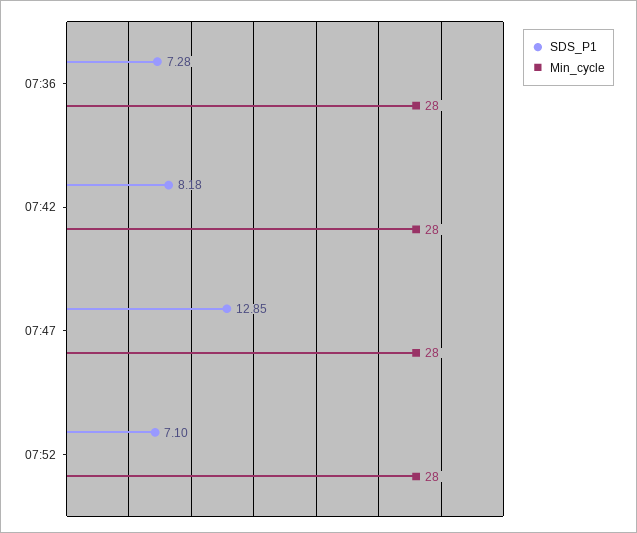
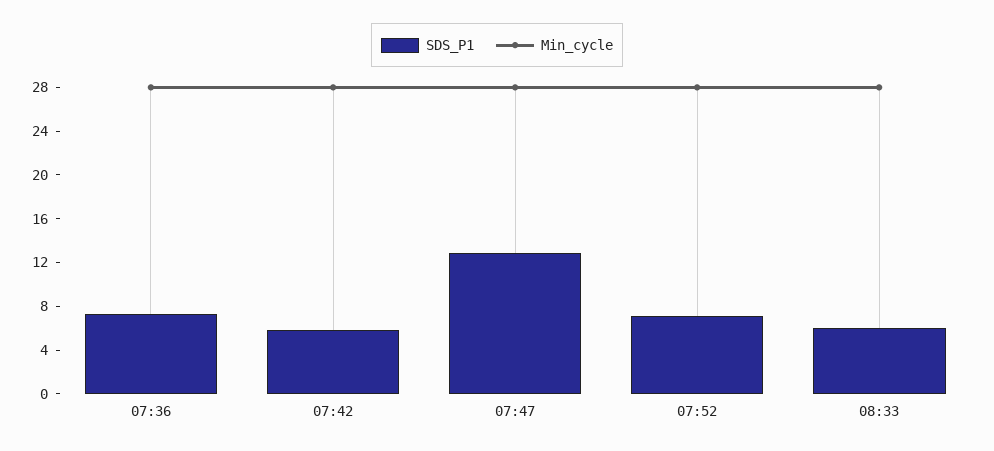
SDS_P1, 07:42: 8.18 -> 6
SDS_P1, 08:33: none -> 6
Min_cycle, 08:33: none -> 28

